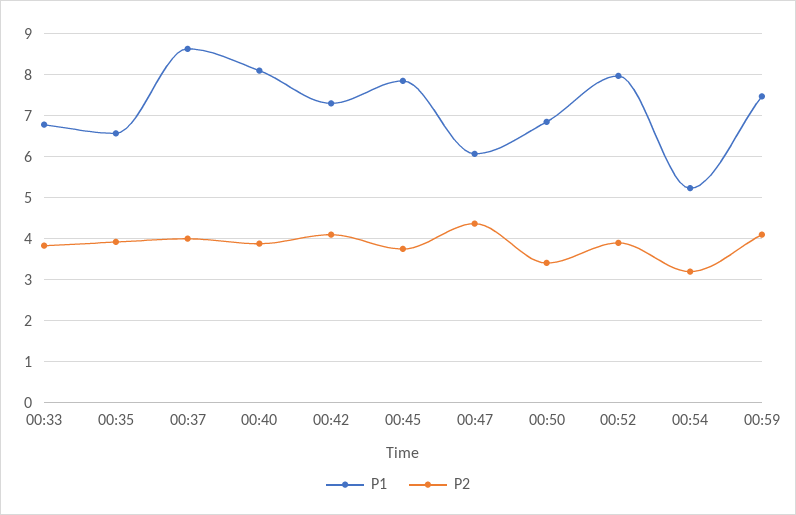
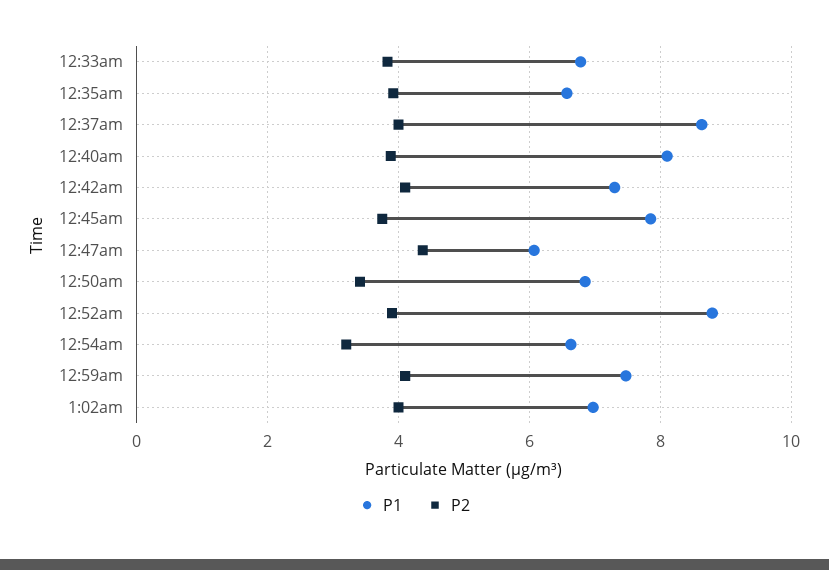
P1, 00:52: 8 -> 8.8
P1, 00:54: 5.2 -> 6.6
P1, 1:02am: none -> 7
P2, 1:02am: none -> 4

